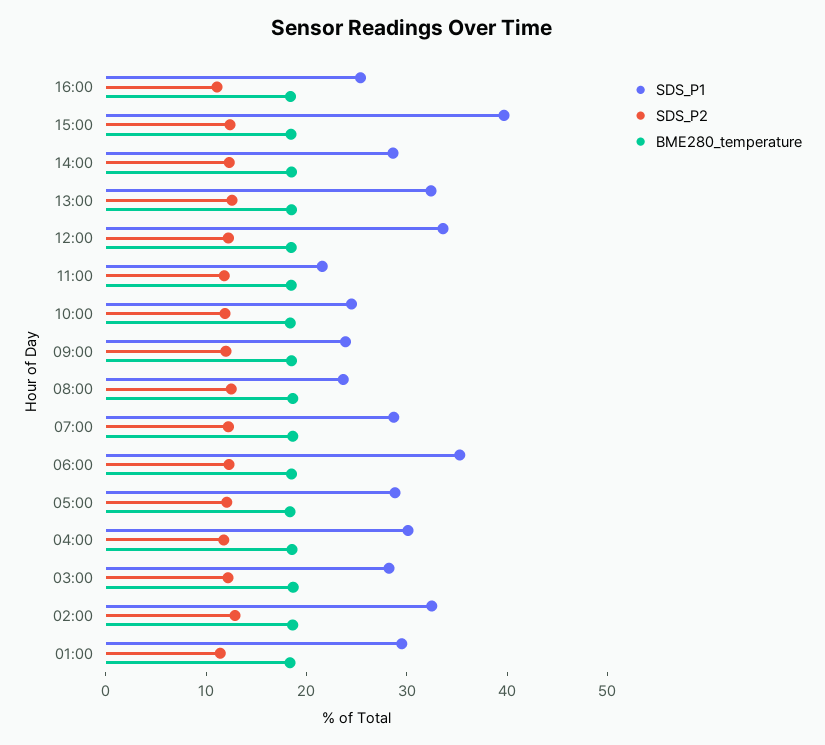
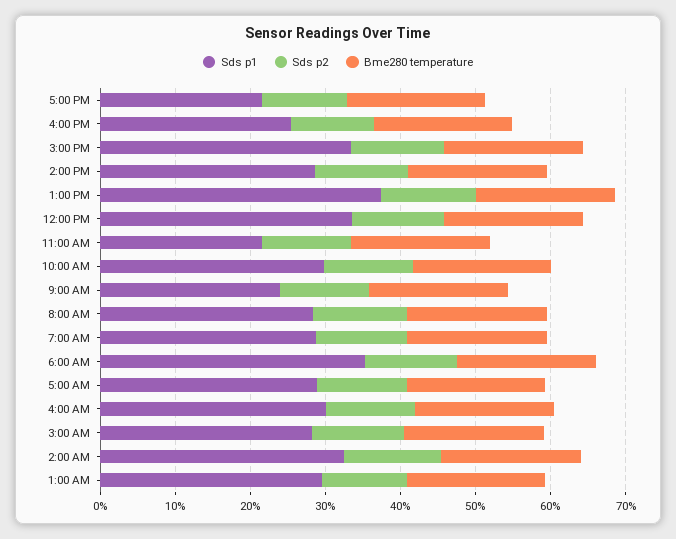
SDS_P1, 15:00: 40 -> 34
SDS_P1, 13:00: 32 -> 38
SDS_P1, 10:00: 24 -> 30
SDS_P1, 08:00: 24 -> 28
SDS_P1, 5:00 PM: none -> 22
SDS_P2, 5:00 PM: none -> 12
BME280_temperature, 5:00 PM: none -> 18

